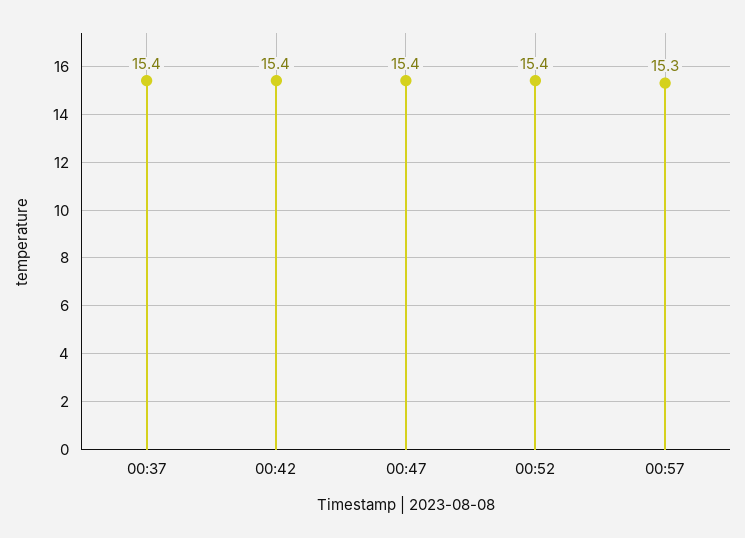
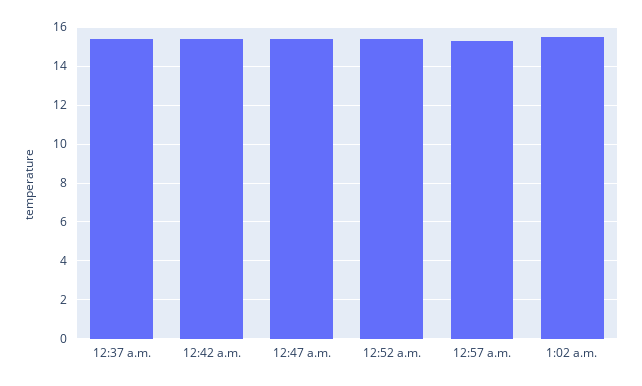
1:02 a.m.: none -> 15.5

